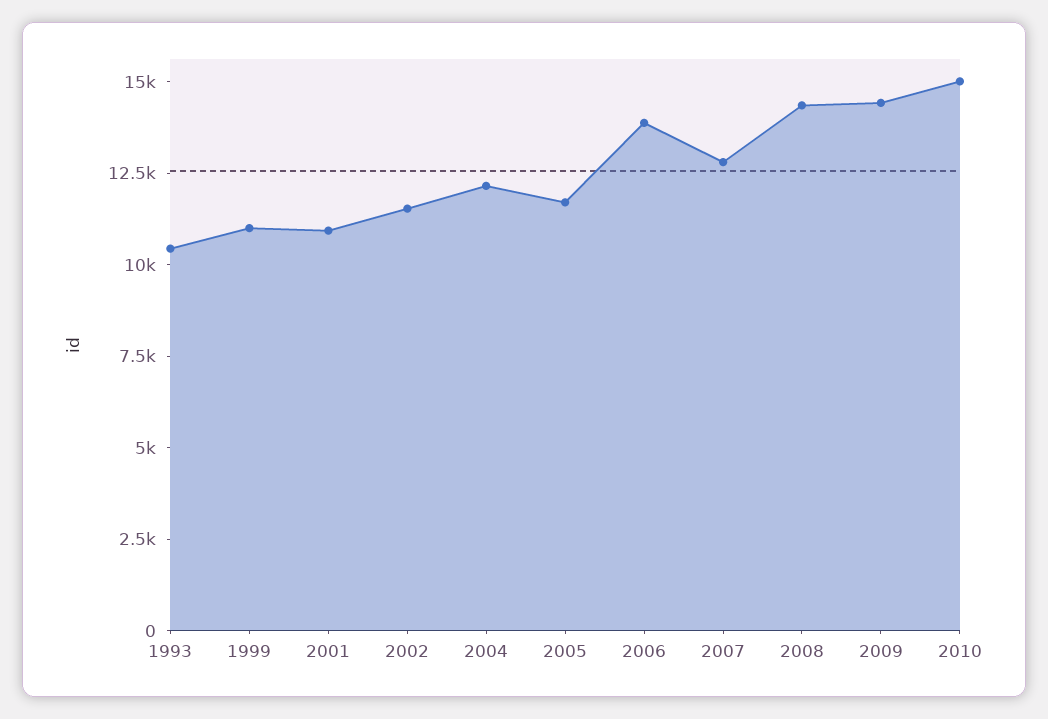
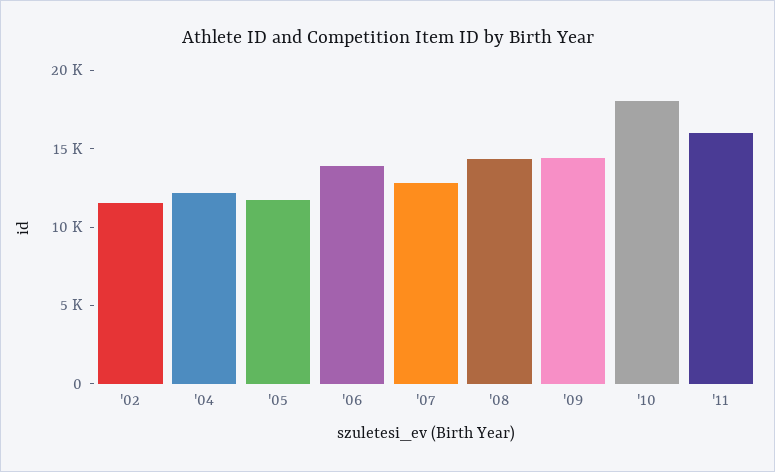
1993: 10500 -> none
1999: 11000 -> none
2001: 11000 -> none
2010: 15000 -> 18000
'11: none -> 16000

